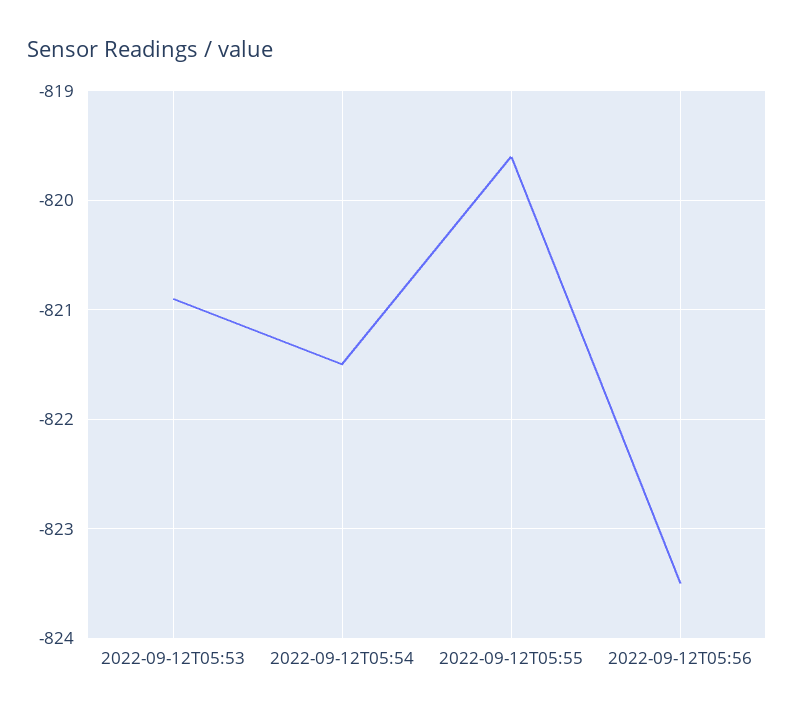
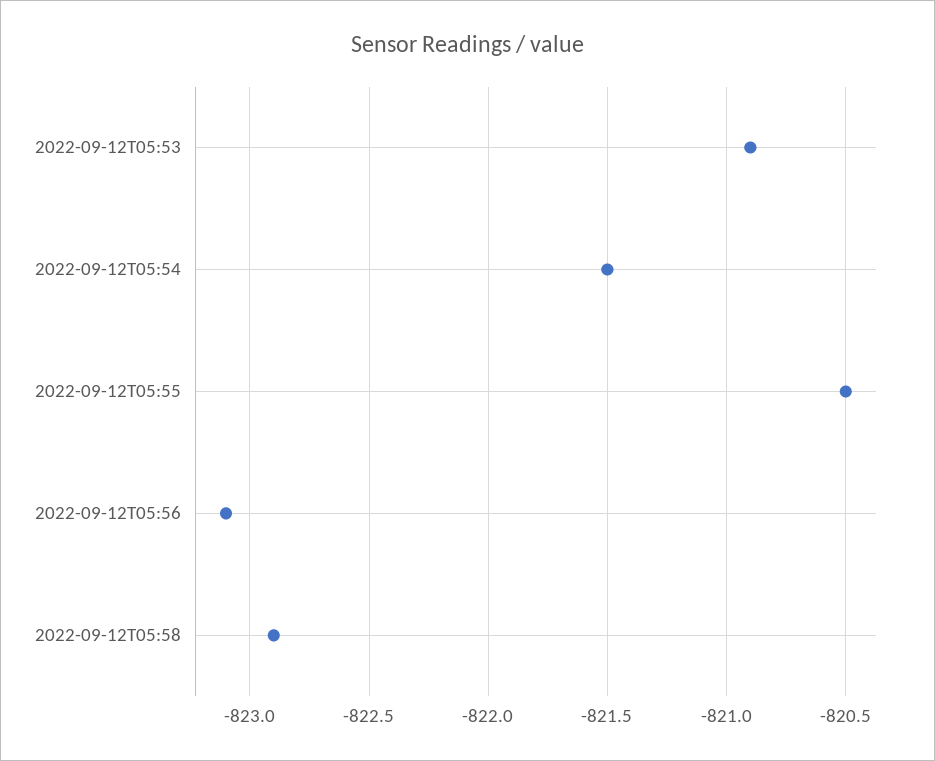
2022-09-12T05:55: -819.6 -> -820.5
2022-09-12T05:56: -823.5 -> -823.1
2022-09-12T05:58: none -> -822.9

